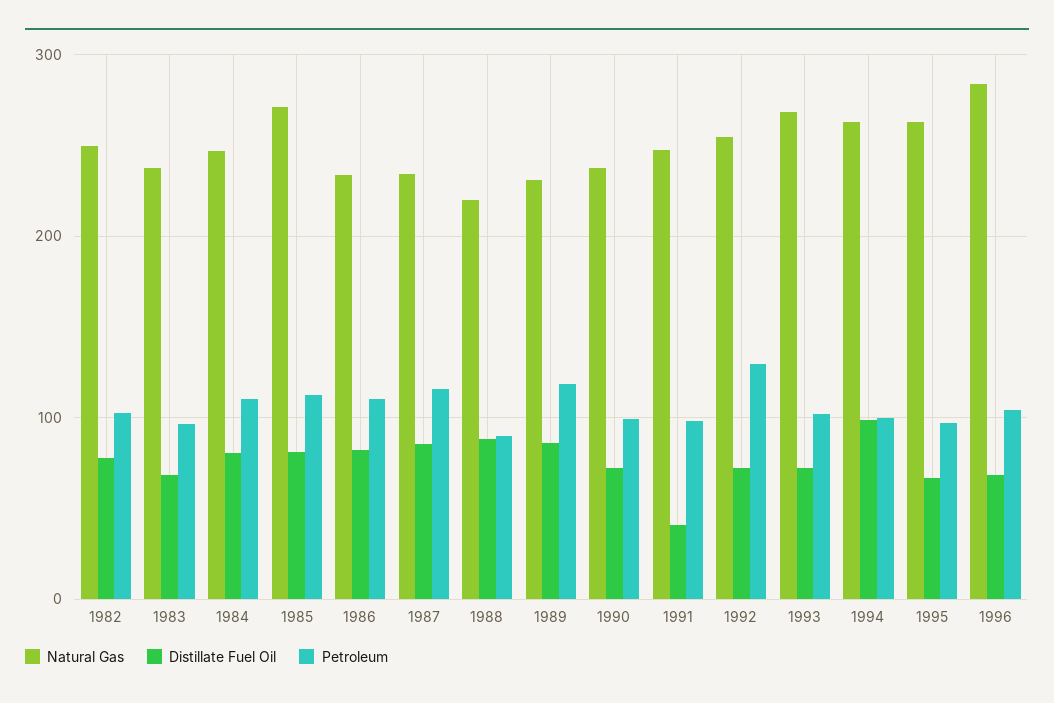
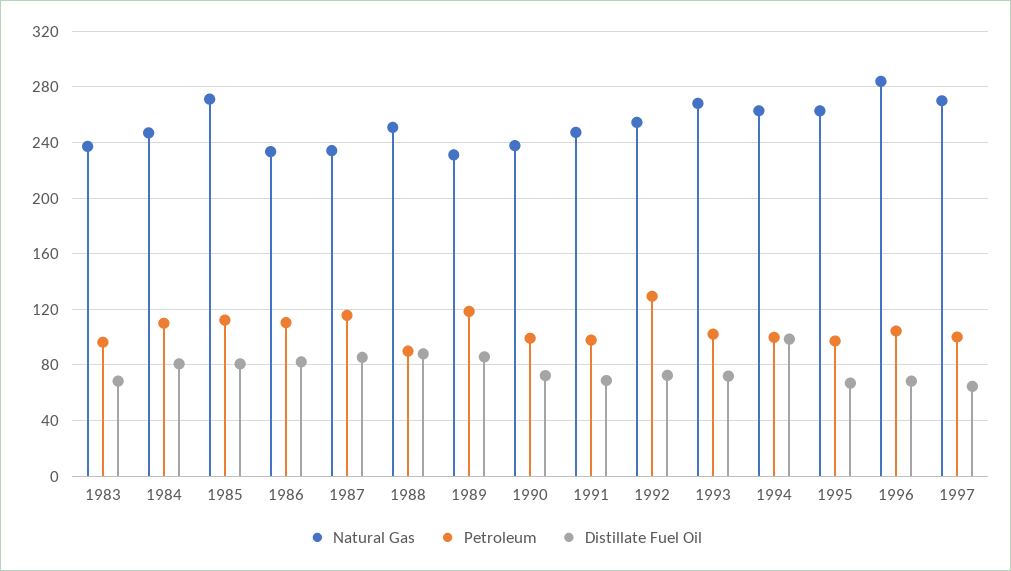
Natural Gas, 1982: 250 -> none
Distillate Fuel Oil, 1982: 80 -> none
Petroleum, 1982: 100 -> none
Natural Gas, 1988: 220 -> 250
Distillate Fuel Oil, 1991: 40 -> 70
Natural Gas, 1997: none -> 270
Petroleum, 1997: none -> 100
Distillate Fuel Oil, 1997: none -> 65

